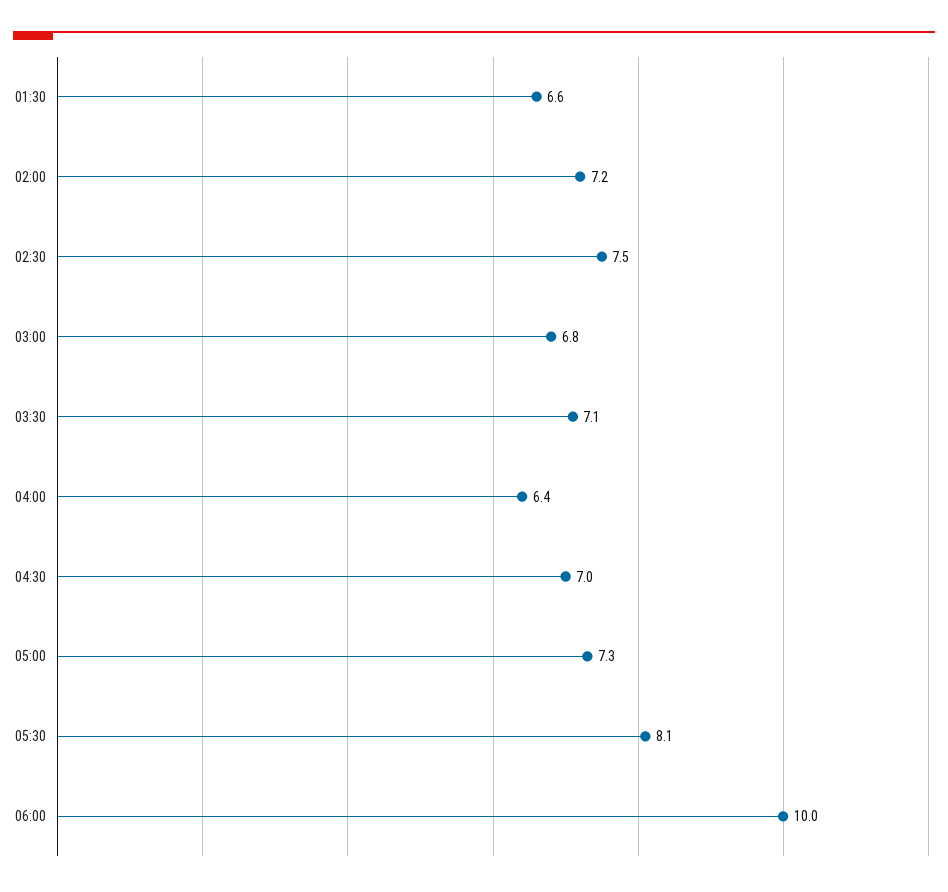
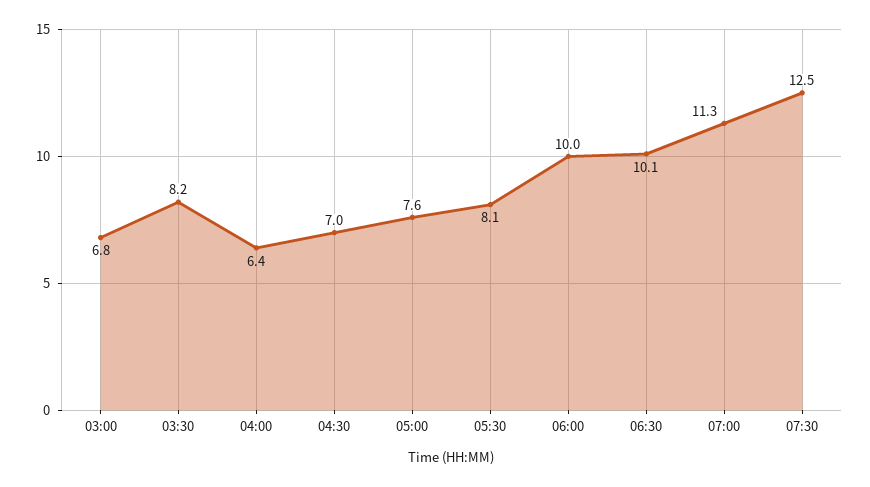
01:30: 6.6 -> none
02:00: 7.2 -> none
02:30: 7.5 -> none
03:30: 7.1 -> 8.2
05:00: 7.3 -> 7.6
06:30: none -> 10.1
07:00: none -> 11.3
07:30: none -> 12.5

